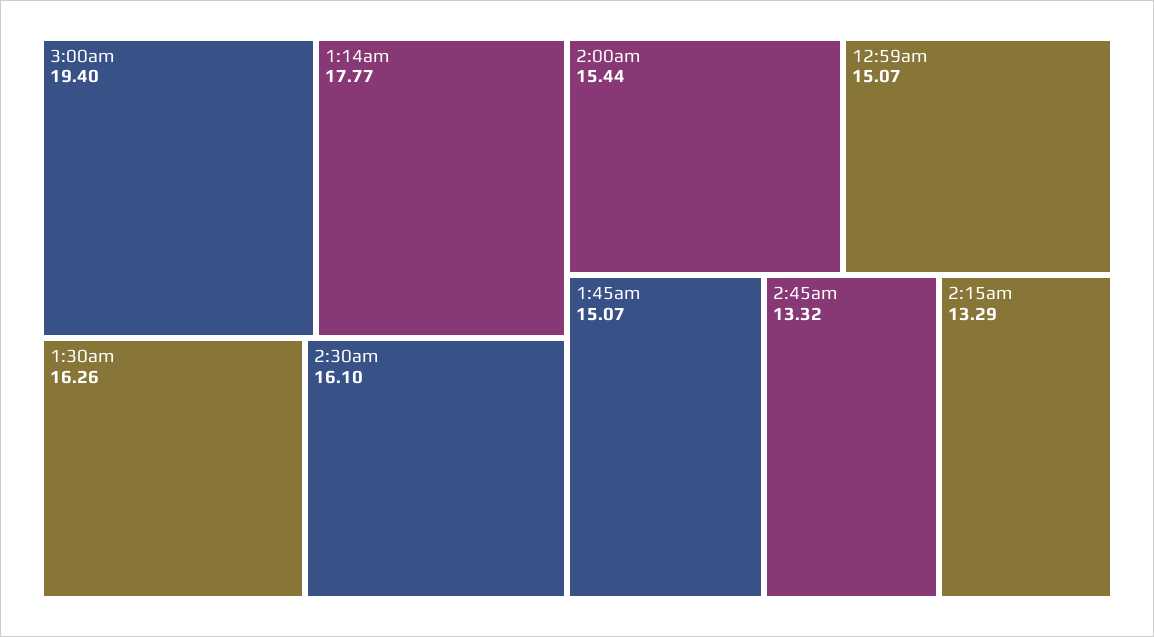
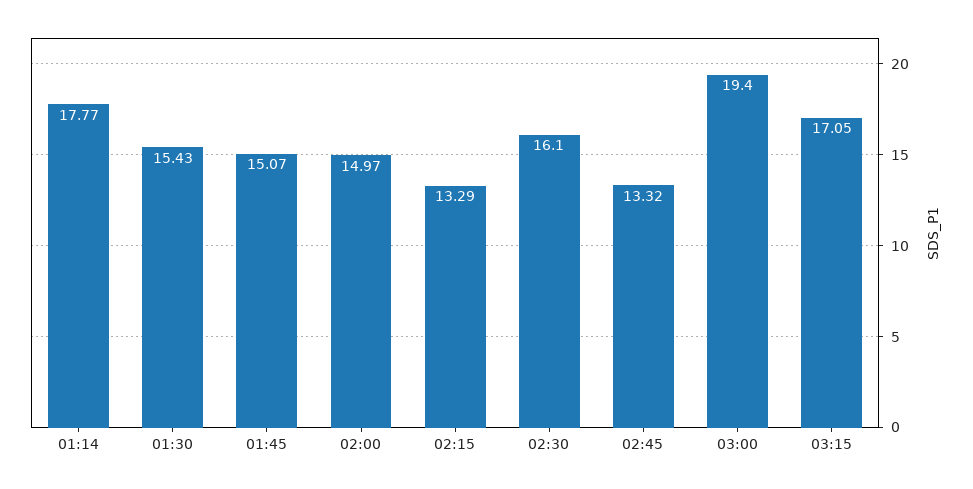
1:30am: 16.26 -> 15.43
2:00am: 15.44 -> 14.97
12:59am: 15.07 -> none
03:15: none -> 17.05

